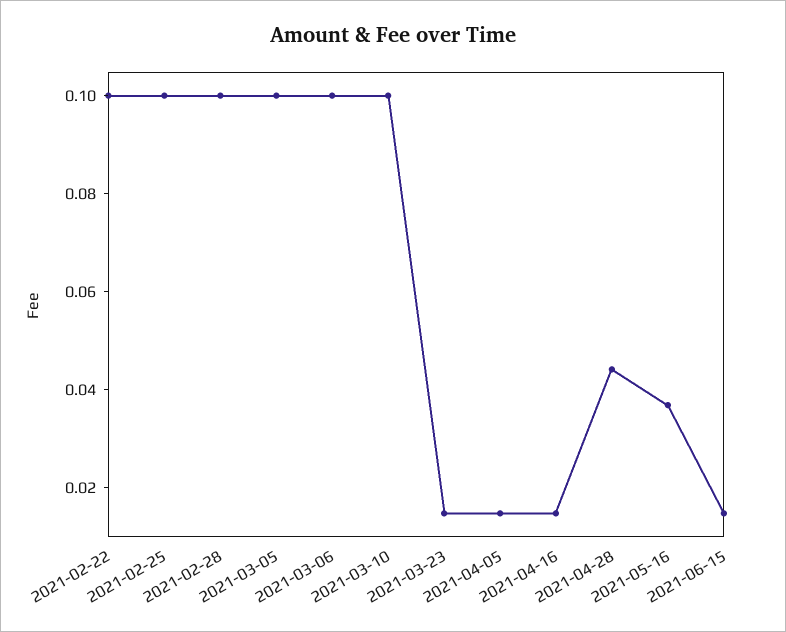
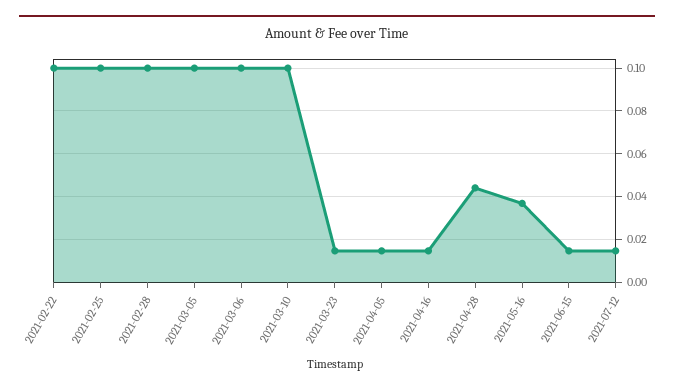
2021-07-12: none -> 0.015

